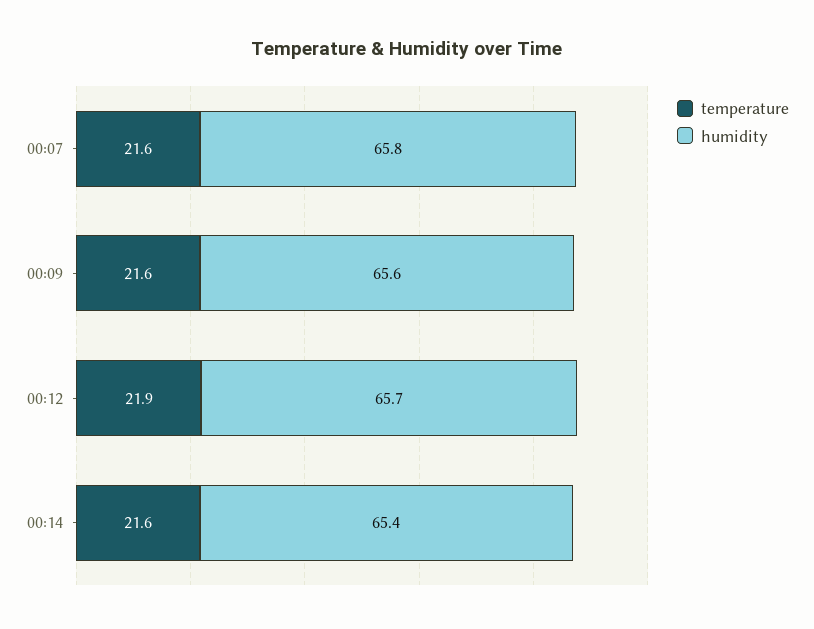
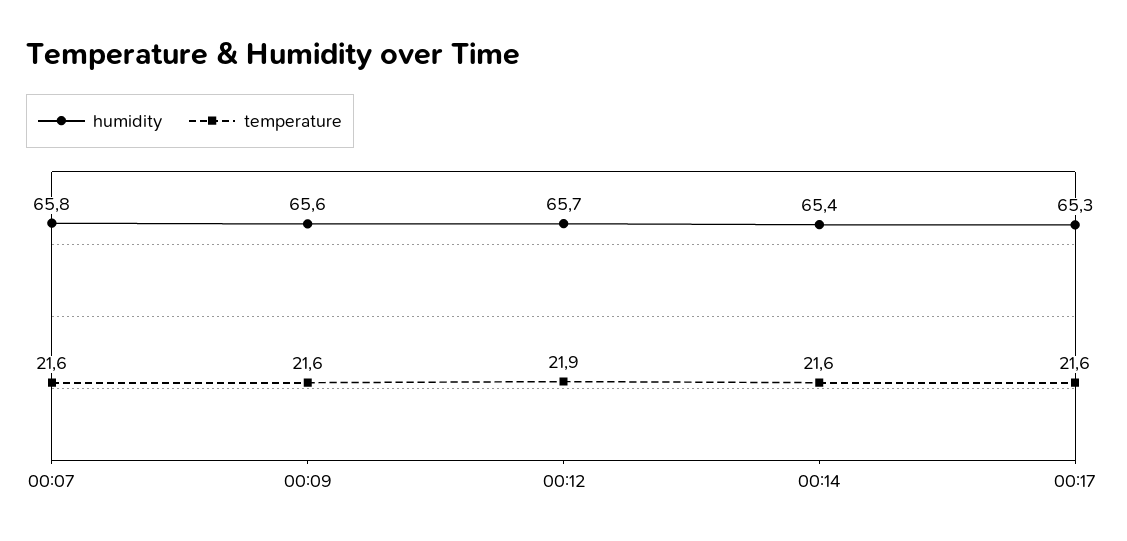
humidity, 00:17: none -> 65.3
temperature, 00:17: none -> 21.6

